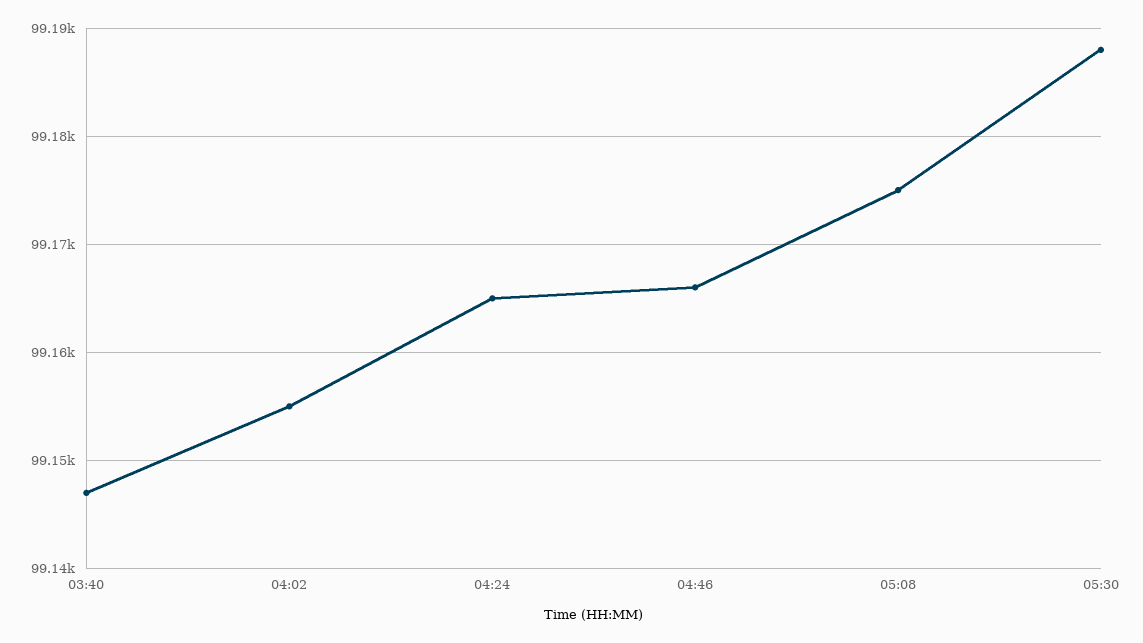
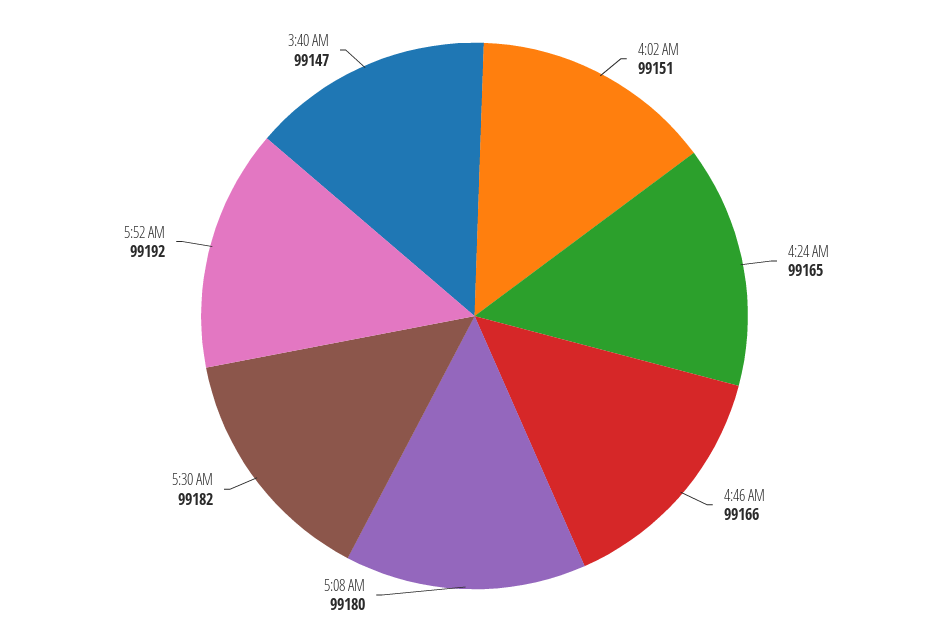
04:02: 99155 -> 99151
05:08: 99175 -> 99180
05:30: 99188 -> 99182
5:52 AM: none -> 99192

